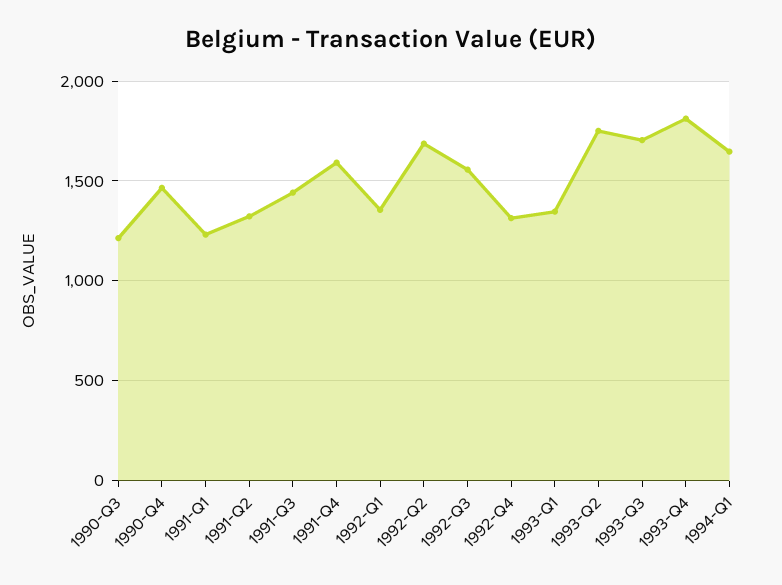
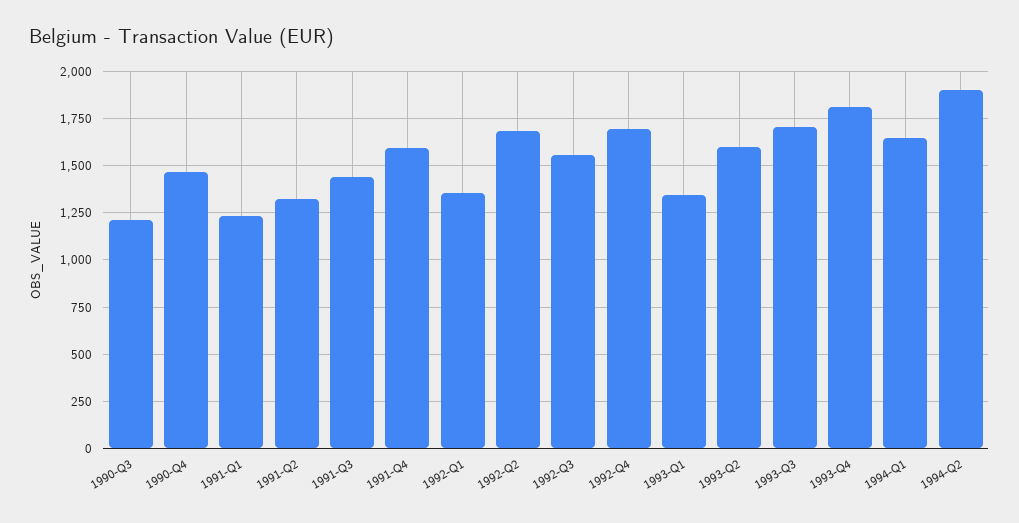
1992-Q4: 1300 -> 1700
1993-Q2: 1750 -> 1600
1994-Q2: none -> 1900

